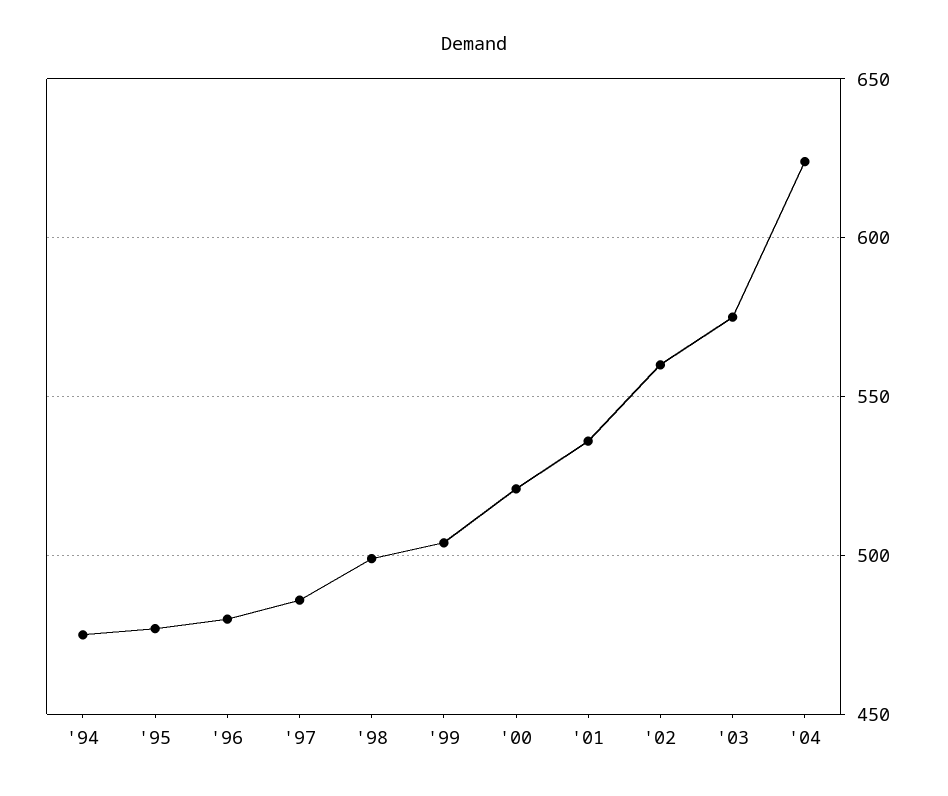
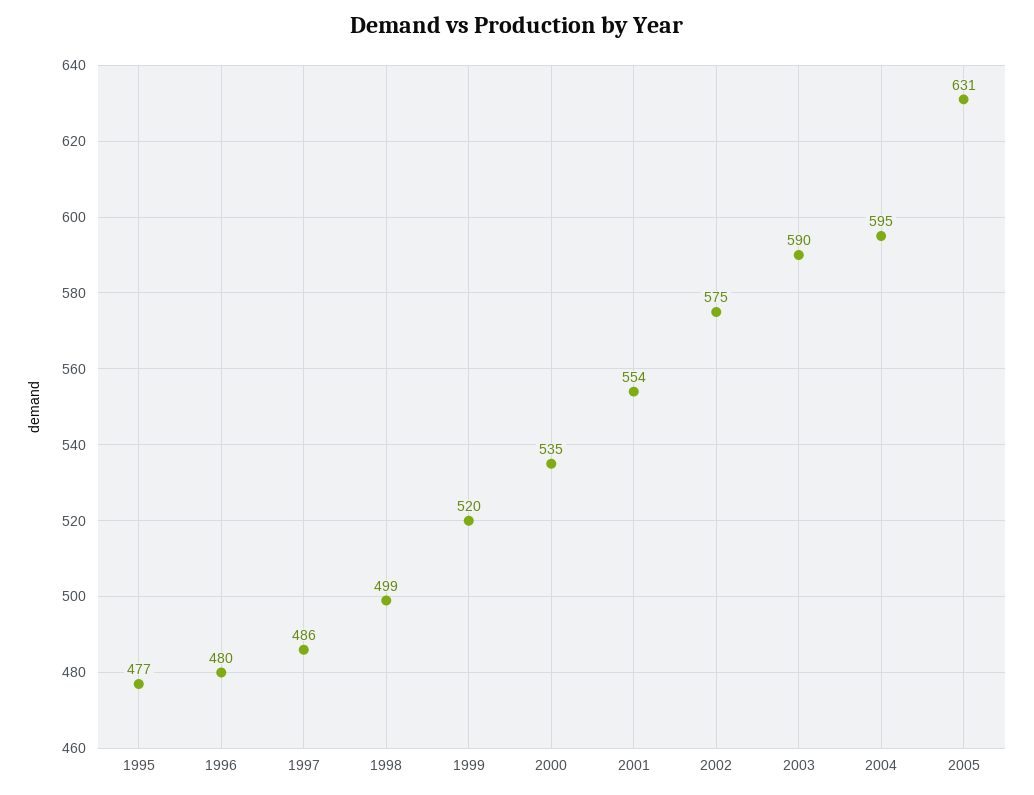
'94: 475 -> none
'99: 505 -> 520
'00: 520 -> 535
'01: 535 -> 554
'02: 560 -> 575
'03: 575 -> 590
'04: 625 -> 595
2005: none -> 631

